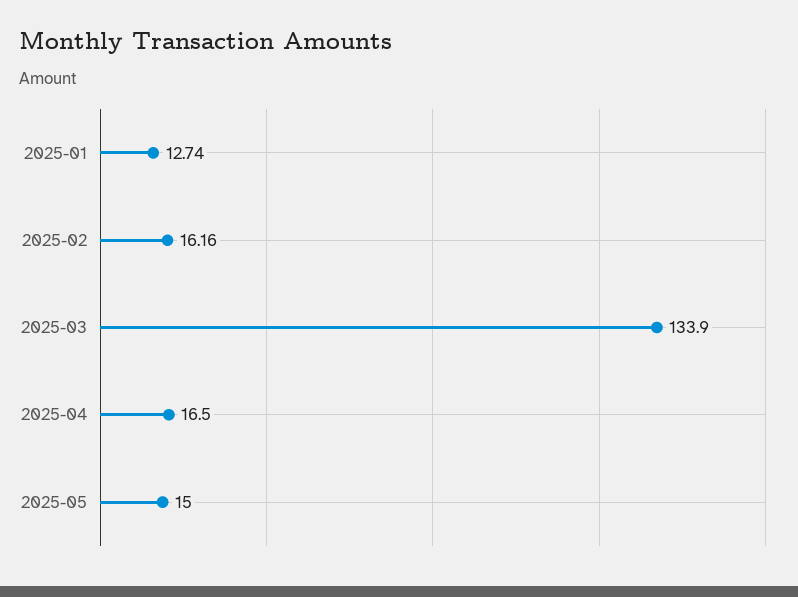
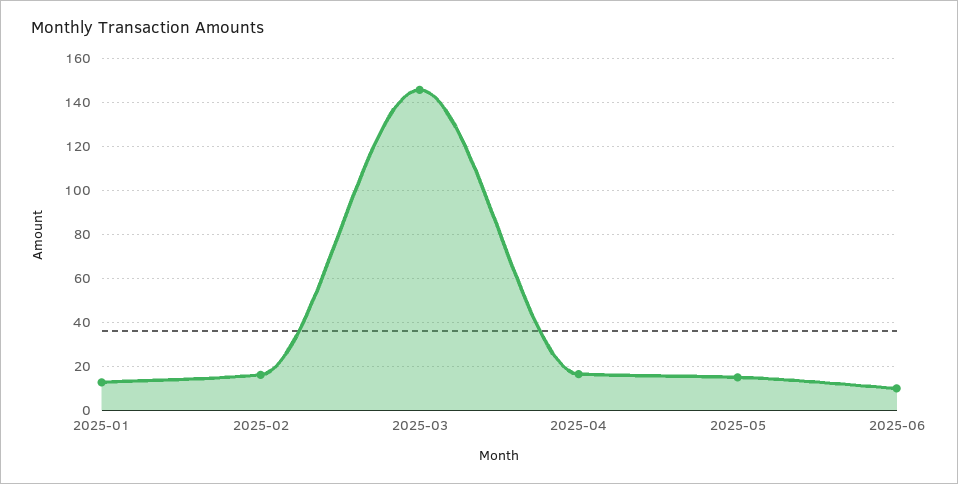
2025-03: 133.9 -> 145
2025-06: none -> 10

